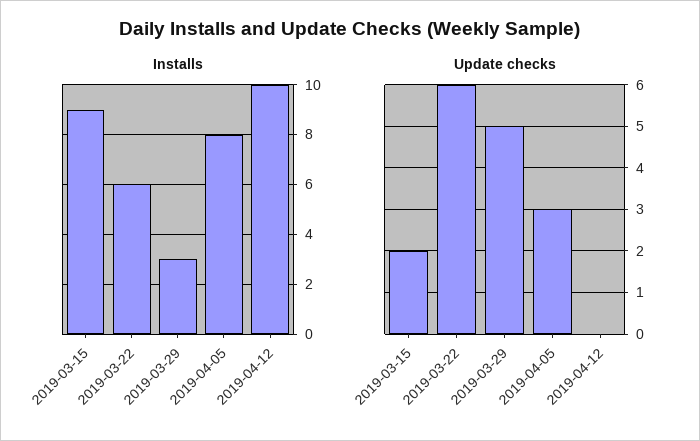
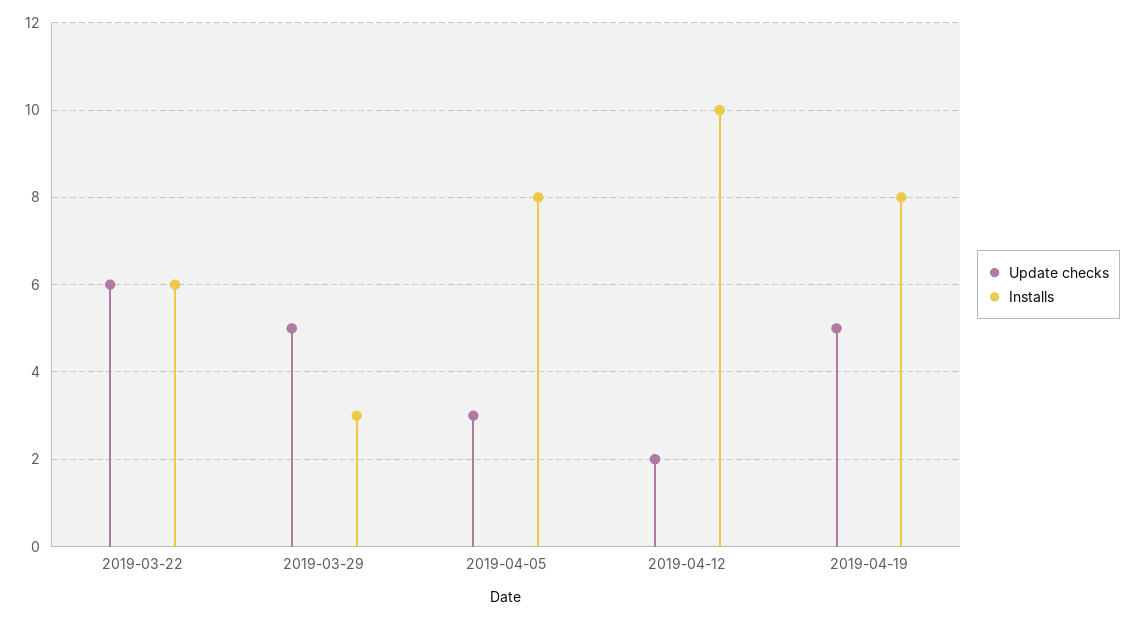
Installs, 2019-03-15: 9 -> none
Update checks, 2019-03-15: 2 -> none
Update checks, 2019-04-12: 0 -> 2
Update checks, 2019-04-19: none -> 5
Installs, 2019-04-19: none -> 8

